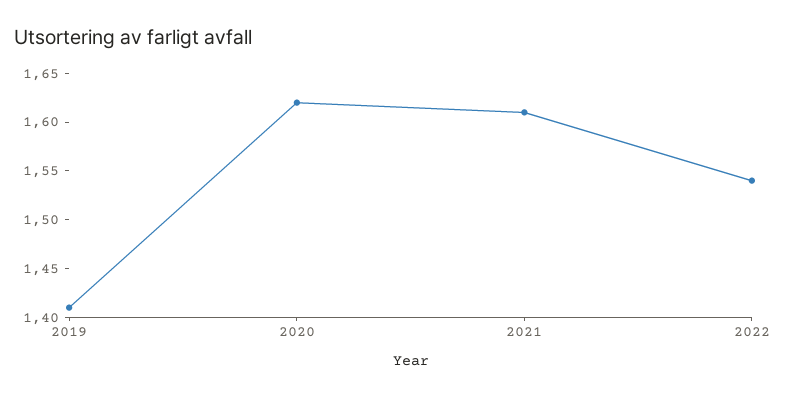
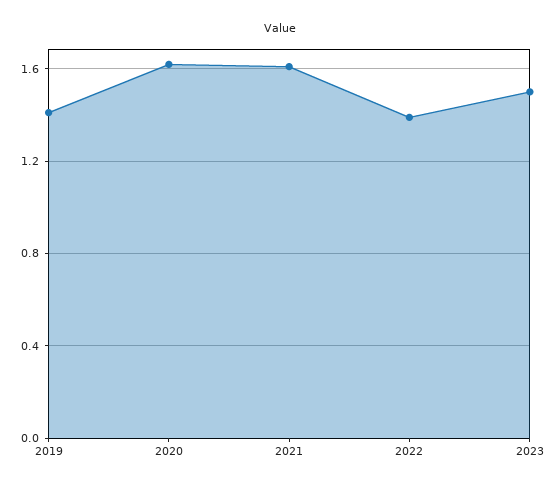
2022: 1.54 -> 1.4
2023: none -> 1.5

